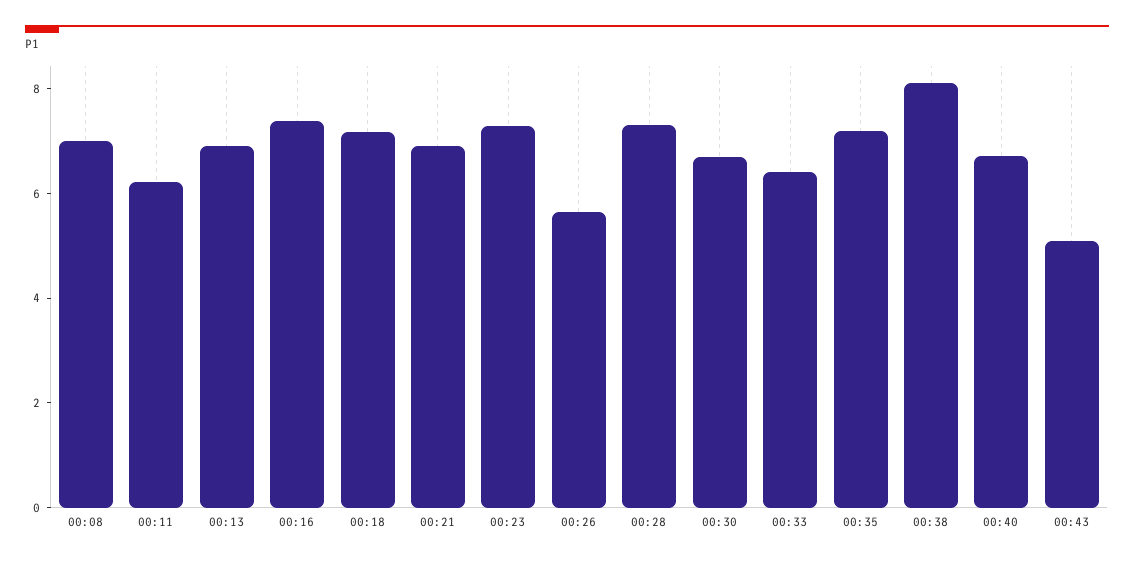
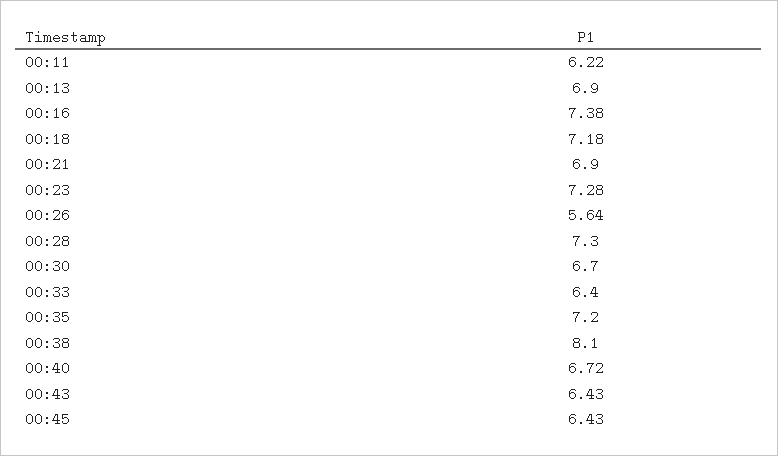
00:08: 7 -> none
00:43: 5 -> 6.43
00:45: none -> 6.43

